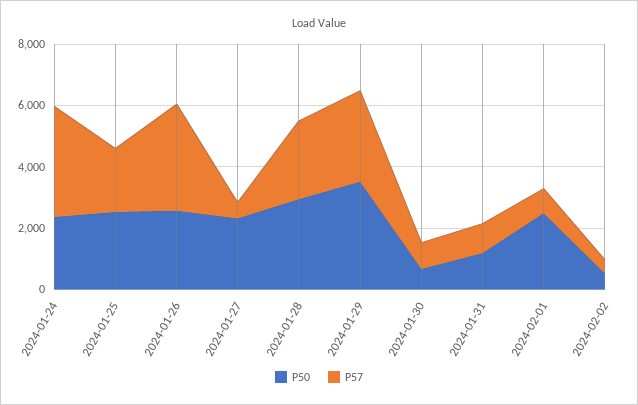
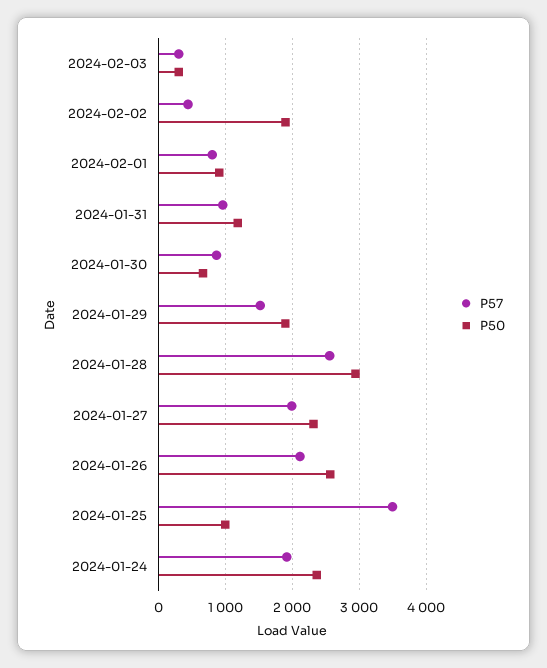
P57, 2024-01-24: 3500 -> 1900
P50, 2024-01-25: 2500 -> 1000
P57, 2024-01-25: 2000 -> 3500
P57, 2024-01-26: 3500 -> 2100
P57, 2024-01-27: 500 -> 2000
P50, 2024-01-29: 3500 -> 1900
P57, 2024-01-29: 3000 -> 1500
P50, 2024-02-01: 2500 -> 900
P50, 2024-02-02: 500 -> 1900
P57, 2024-02-03: none -> 300
P50, 2024-02-03: none -> 300

